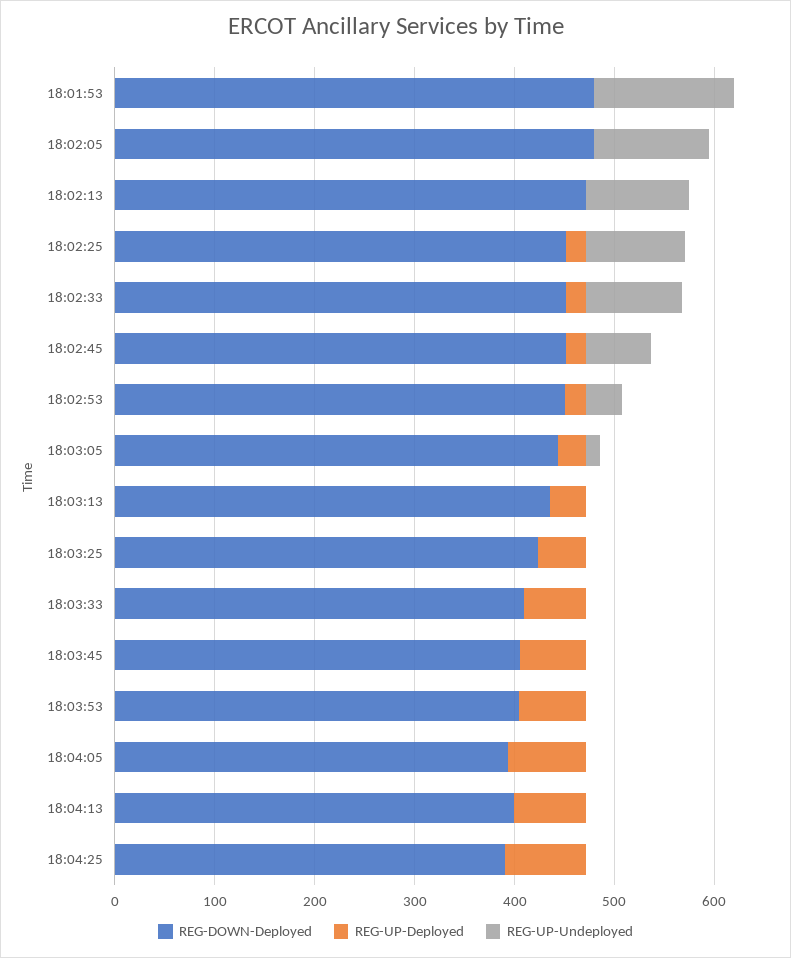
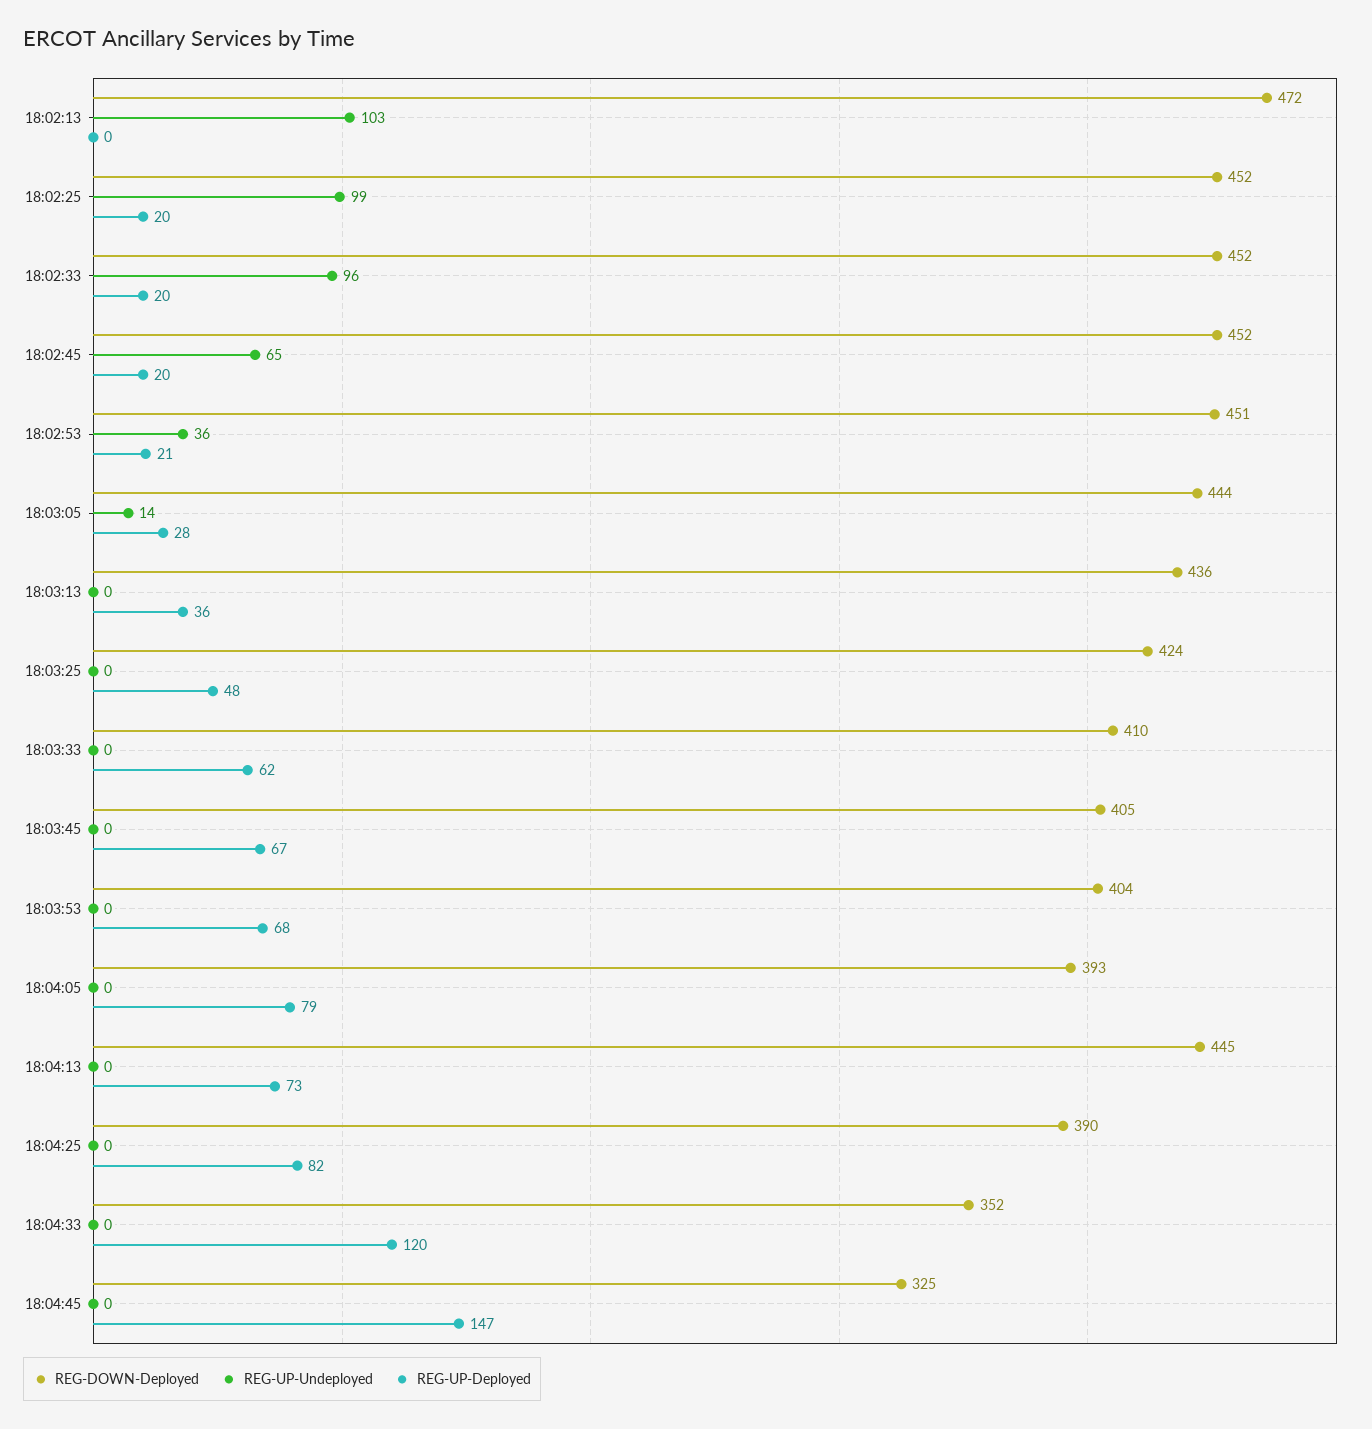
REG-DOWN-Deployed, 18:01:53: 480 -> none
REG-UP-Deployed, 18:01:53: 0 -> none
REG-UP-Undeployed, 18:01:53: 140 -> none
REG-DOWN-Deployed, 18:02:05: 480 -> none
REG-UP-Deployed, 18:02:05: 0 -> none
REG-UP-Undeployed, 18:02:05: 120 -> none
REG-DOWN-Deployed, 18:04:13: 400 -> 445
REG-DOWN-Deployed, 18:04:33: none -> 352
REG-UP-Undeployed, 18:04:33: none -> 0
REG-UP-Deployed, 18:04:33: none -> 120
REG-DOWN-Deployed, 18:04:45: none -> 325
REG-UP-Undeployed, 18:04:45: none -> 0
REG-UP-Deployed, 18:04:45: none -> 147

